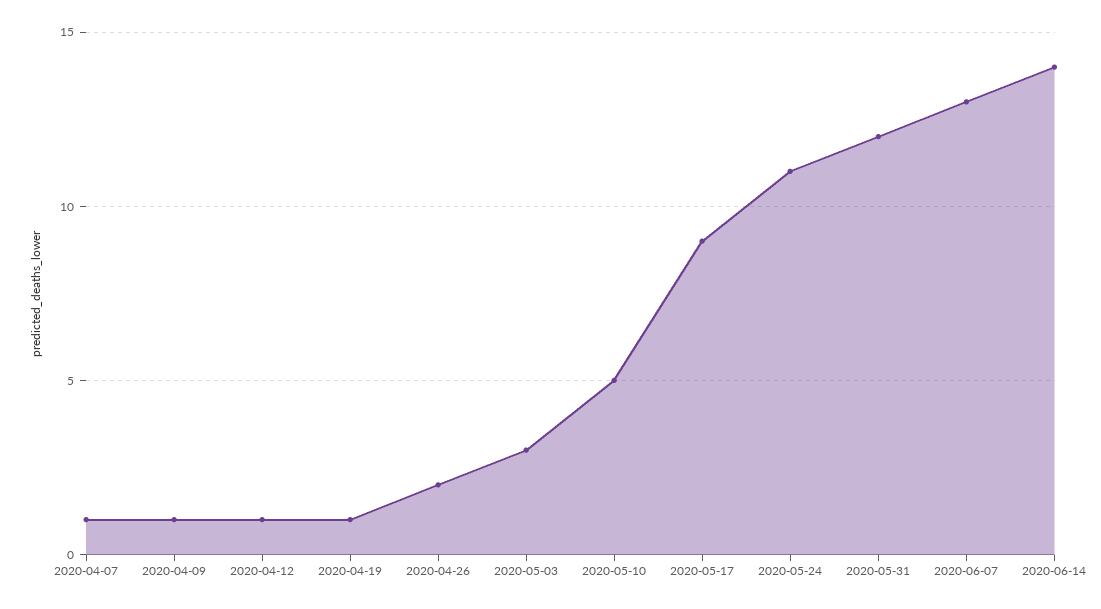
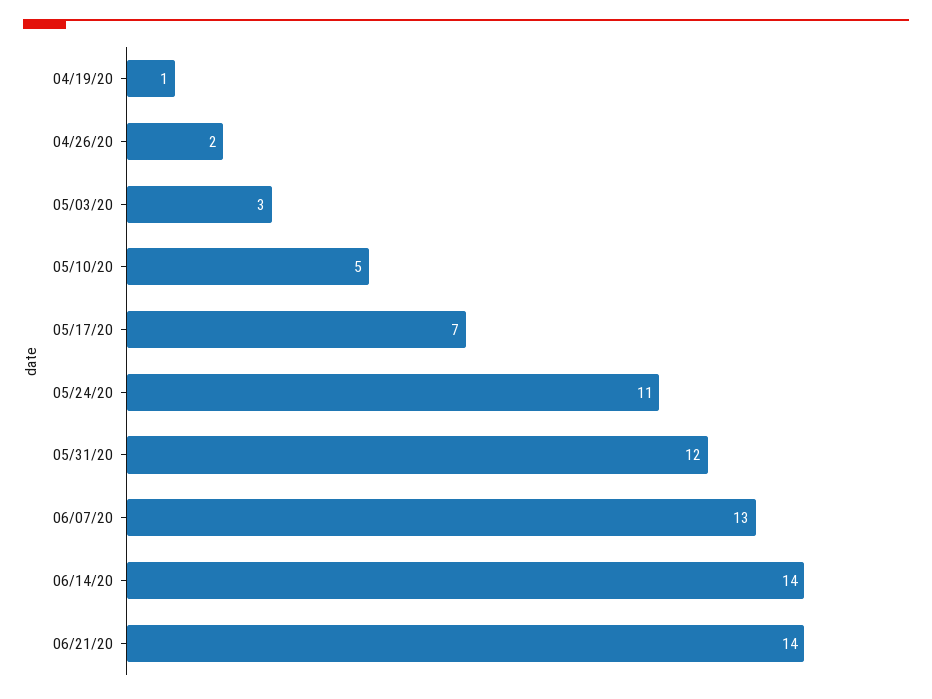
2020-04-07: 1 -> none
2020-04-09: 1 -> none
2020-04-12: 1 -> none
2020-05-17: 9 -> 7
06/21/20: none -> 14

